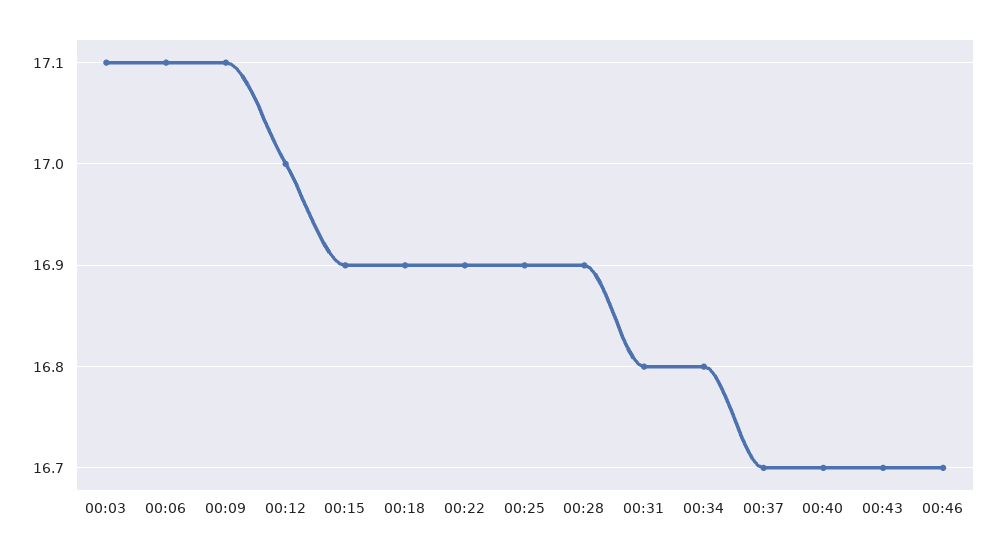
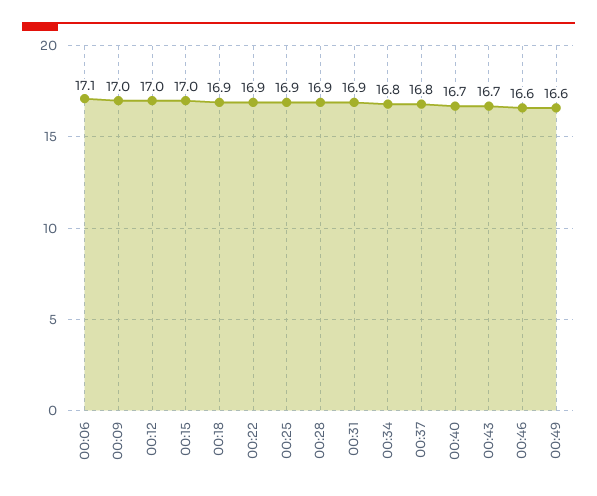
00:03: 17.1 -> none
00:09: 17.1 -> 17
00:15: 16.9 -> 17
00:31: 16.8 -> 16.9
00:37: 16.7 -> 16.8
00:46: 16.7 -> 16.6
00:49: none -> 16.6

